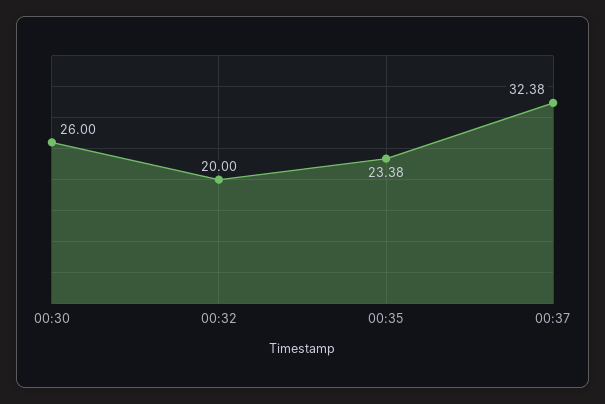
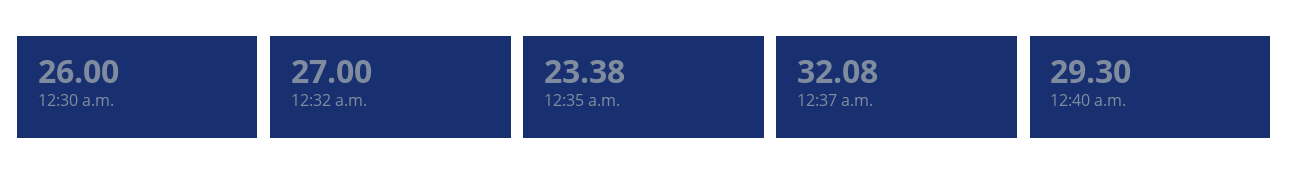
00:32: 20 -> 27
00:37: 32.38 -> 32.08
12:40 a.m.: none -> 29.3

